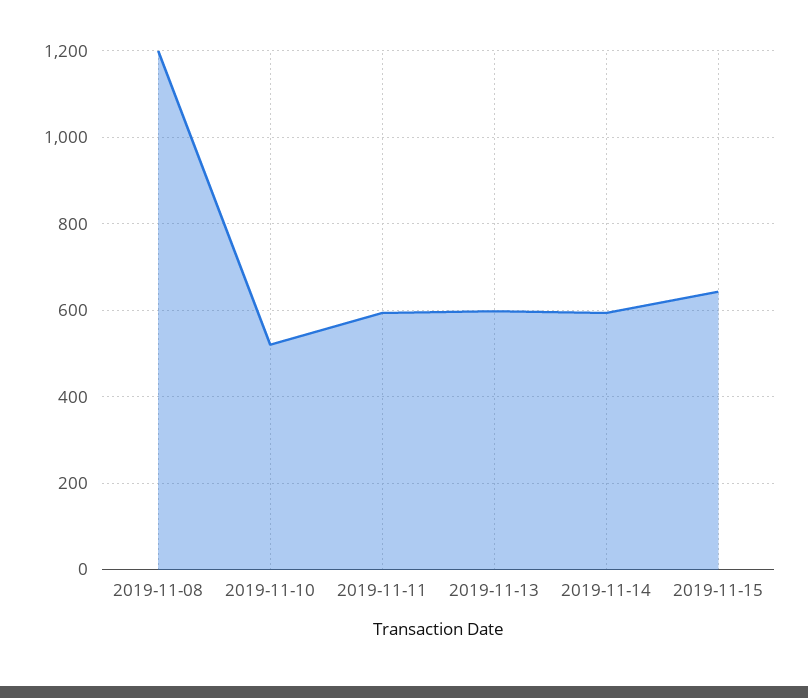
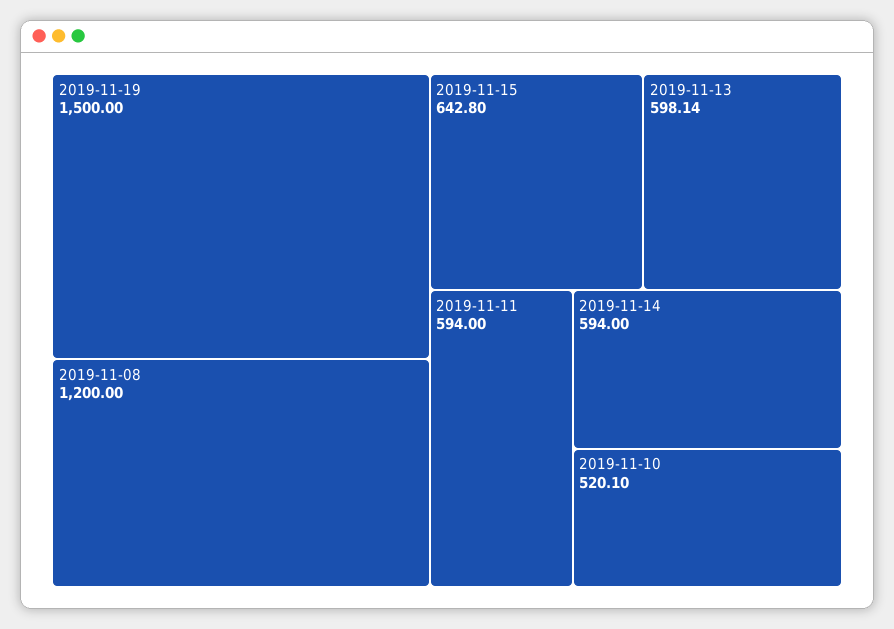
2019-11-19: none -> 1500

